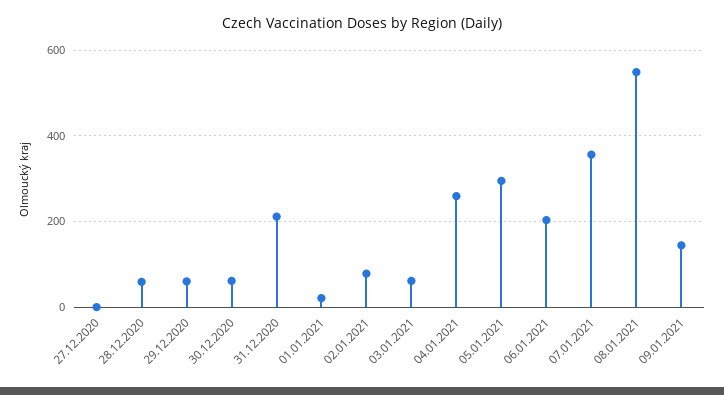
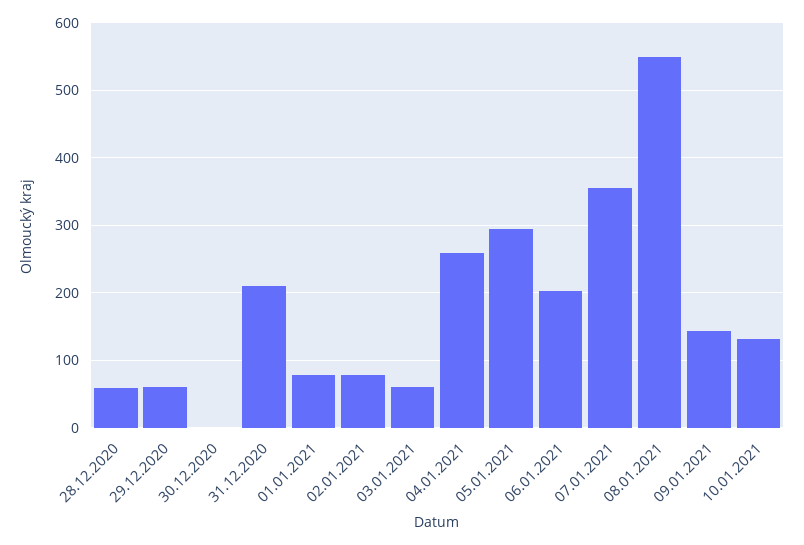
27.12.2020: 0 -> none
30.12.2020: 60 -> 0
01.01.2021: 20 -> 80
10.01.2021: none -> 130

